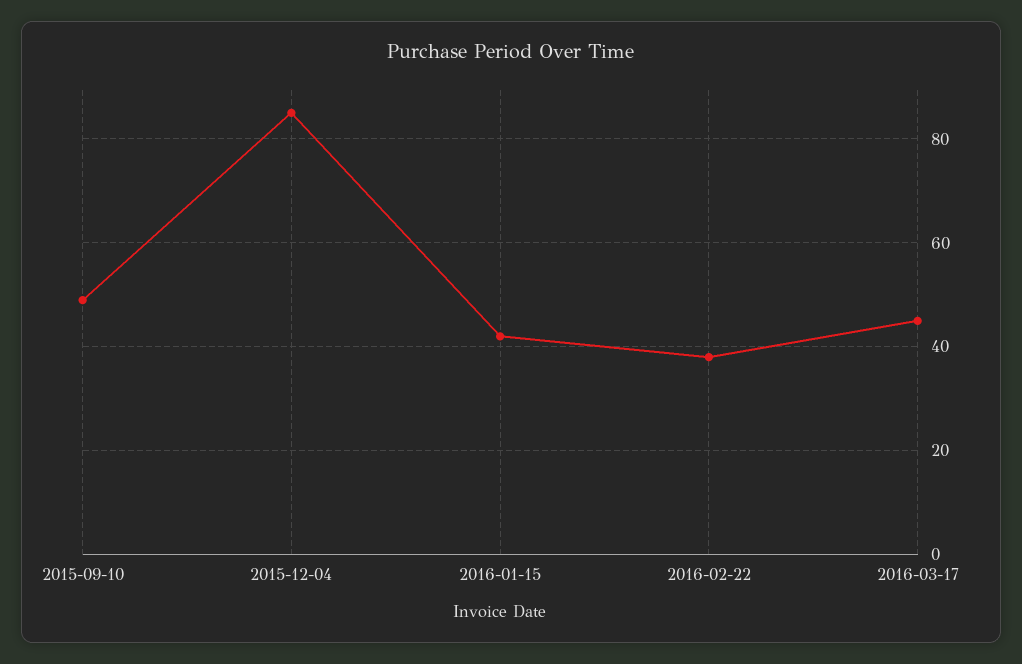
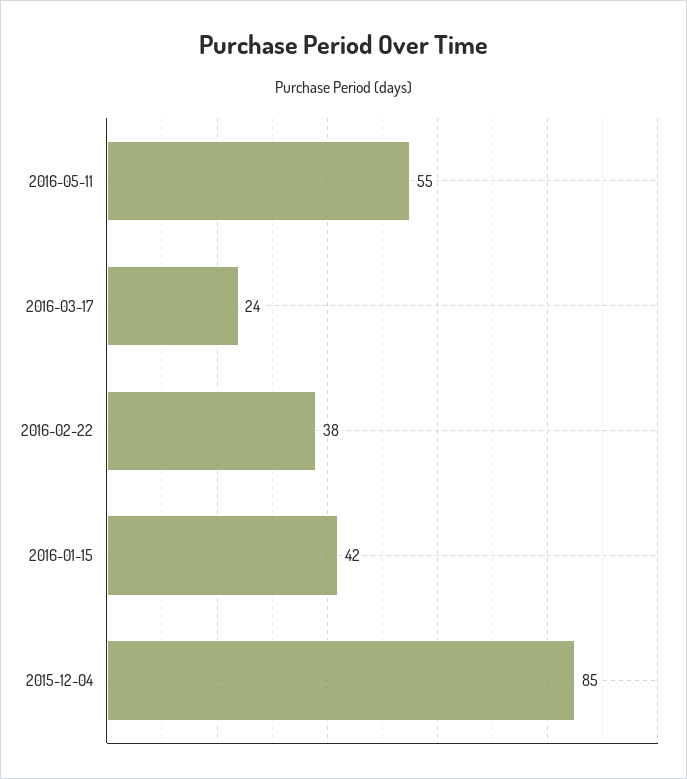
2015-09-10: 50 -> none
2016-03-17: 45 -> 24
2016-05-11: none -> 55

